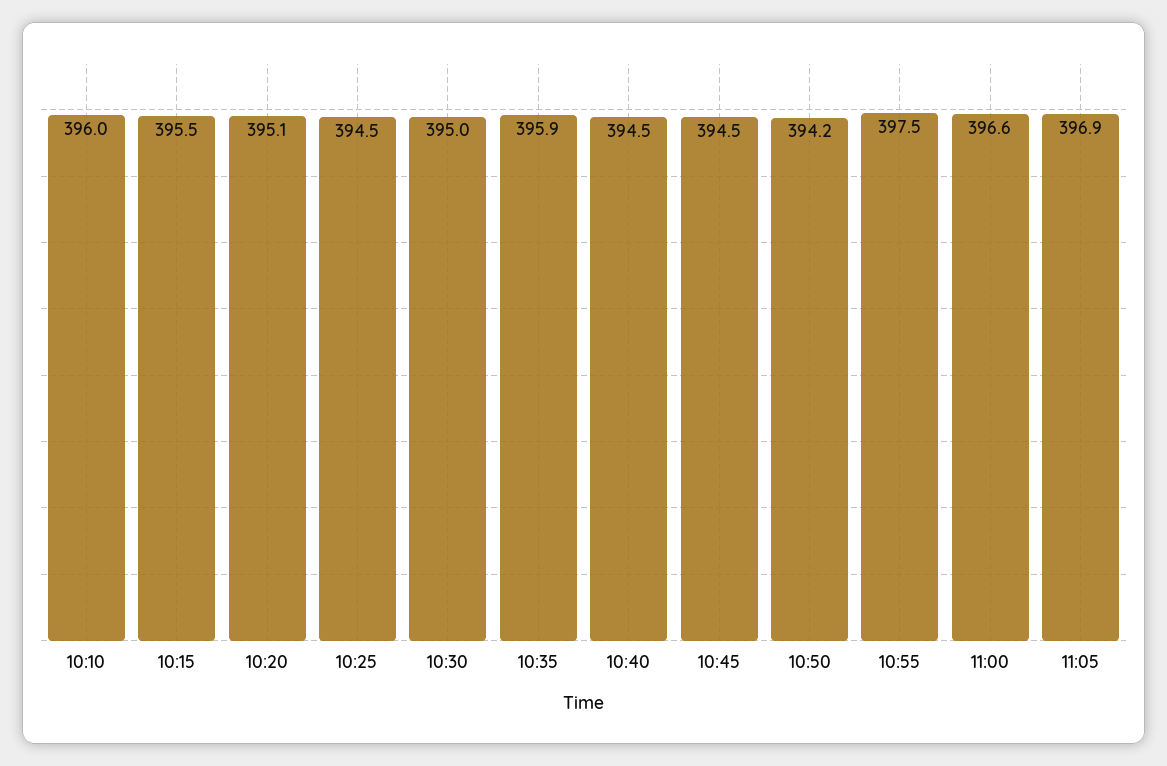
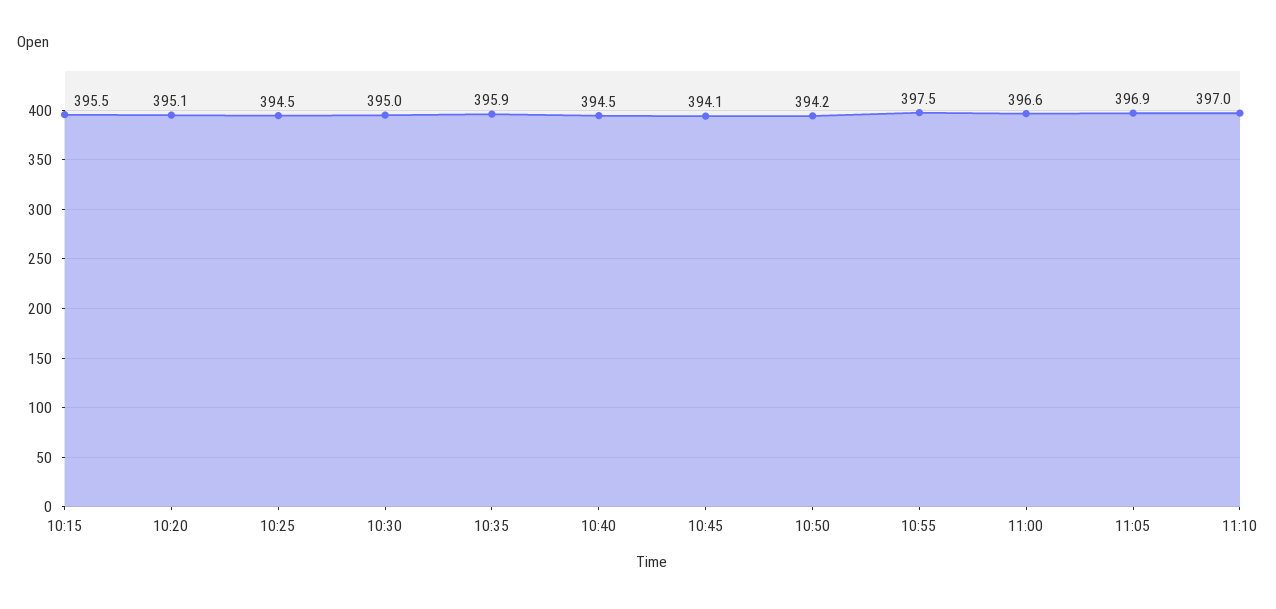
10:10: 396 -> none
10:45: 394.5 -> 394.1
11:10: none -> 397

